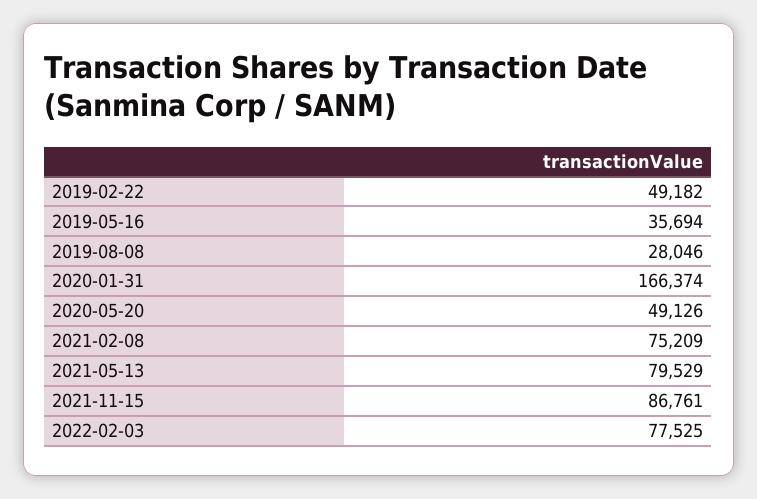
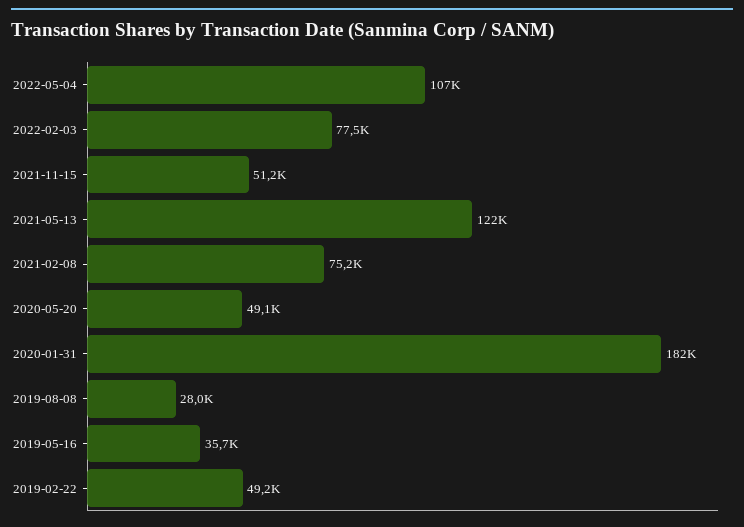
2020-01-31: 166374 -> 182000
2021-05-13: 79529 -> 122000
2021-11-15: 86761 -> 51200
2022-05-04: none -> 107000

